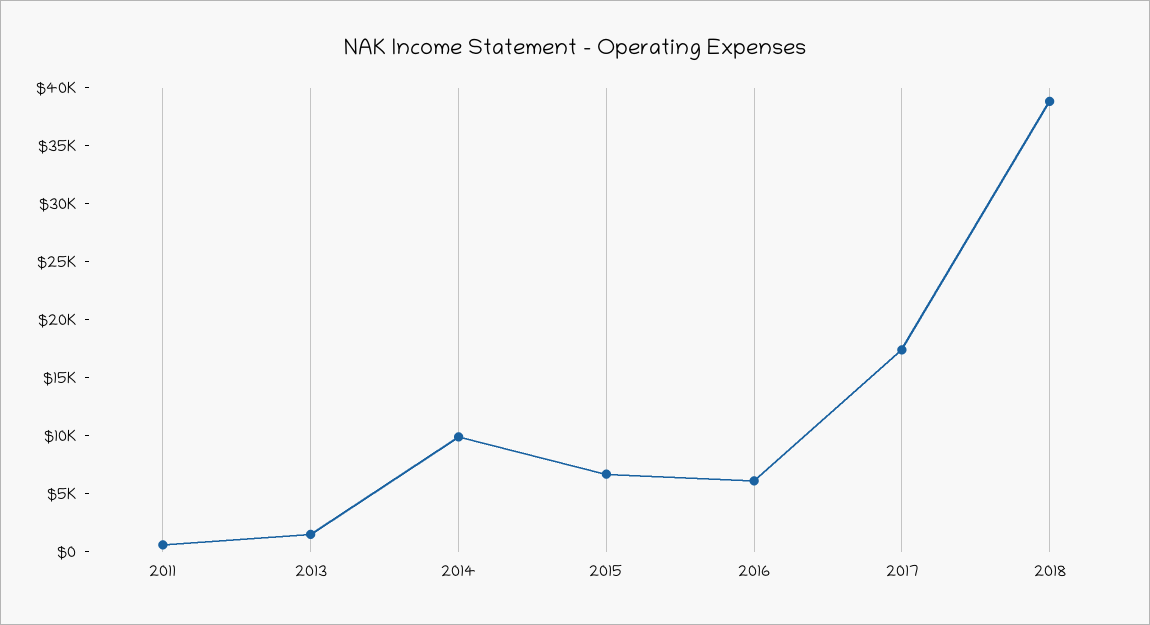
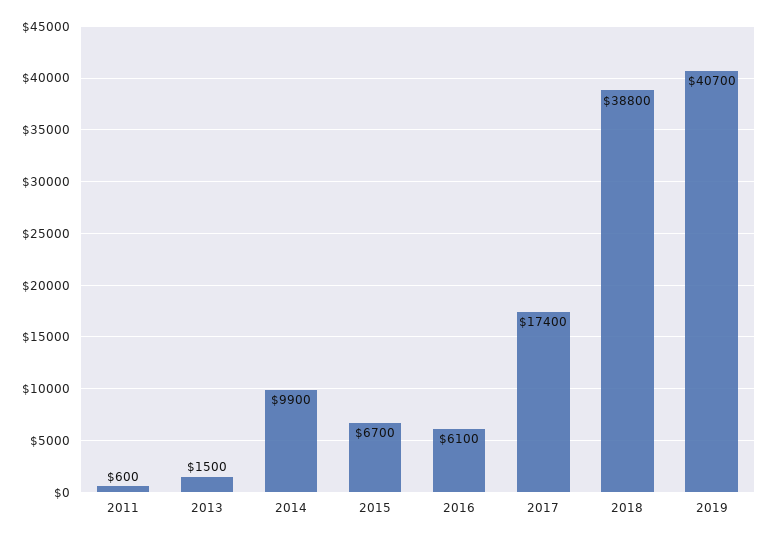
2019: none -> 40700

